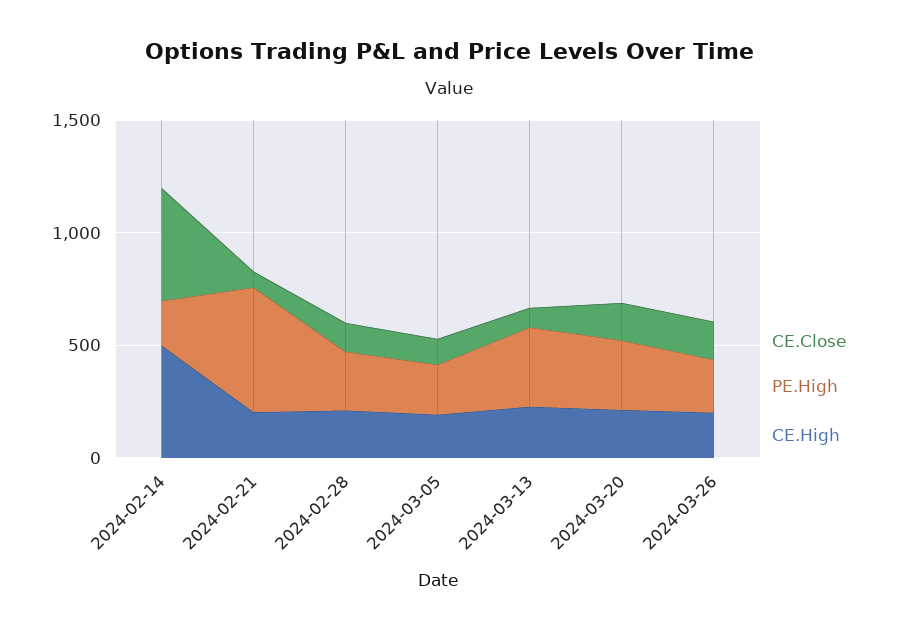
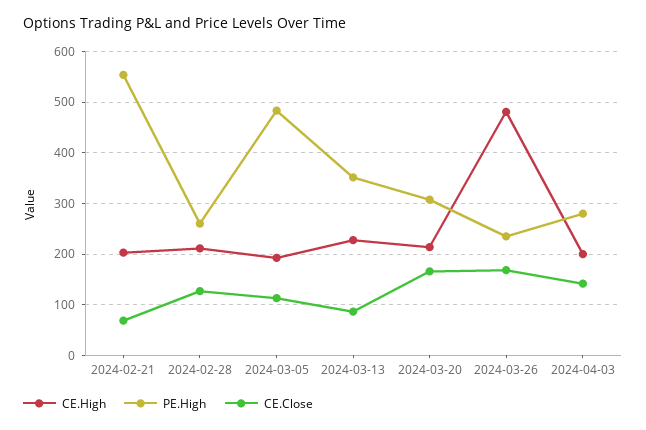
CE.Close, 2024-02-14: 500 -> none
PE.High, 2024-02-14: 200 -> none
CE.High, 2024-02-14: 500 -> none
PE.High, 2024-03-05: 200 -> 480
CE.High, 2024-03-26: 200 -> 480
CE.High, 2024-04-03: none -> 200
PE.High, 2024-04-03: none -> 280
CE.Close, 2024-04-03: none -> 140

